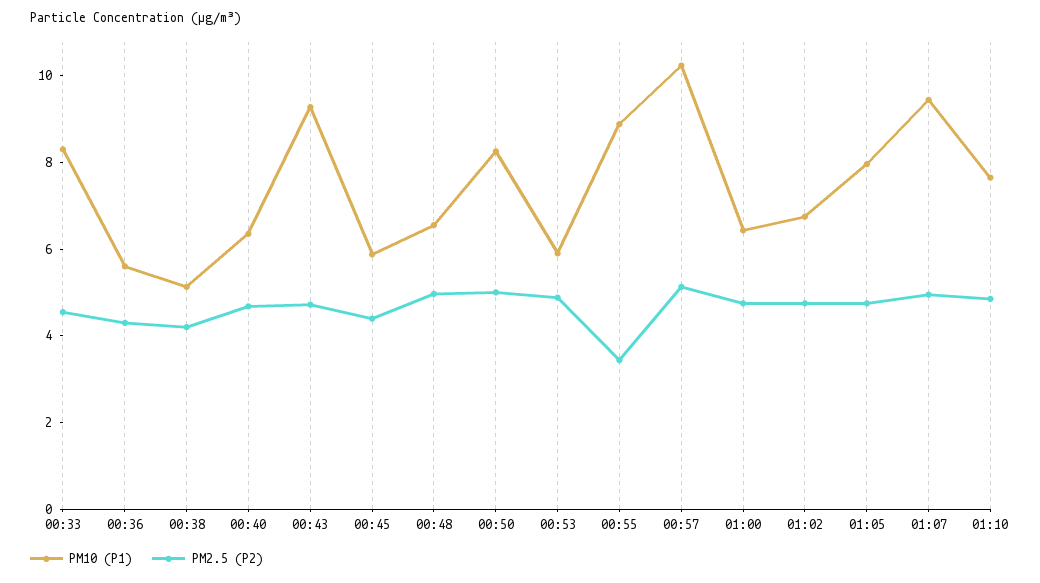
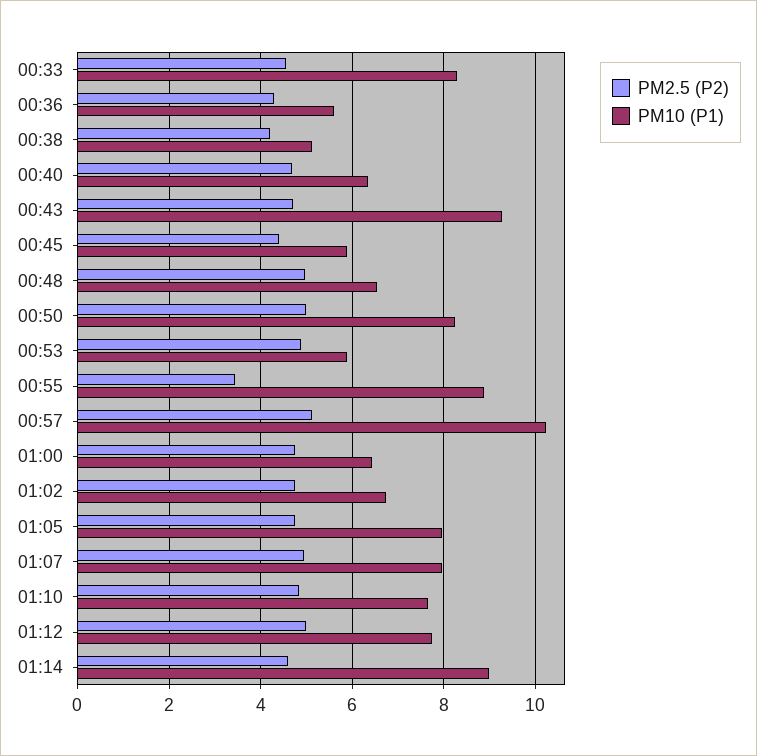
PM10 (P1), 01:07: 9.5 -> 8
PM2.5 (P2), 01:12: none -> 5
PM10 (P1), 01:12: none -> 7.8
PM2.5 (P2), 01:14: none -> 4.6
PM10 (P1), 01:14: none -> 9

